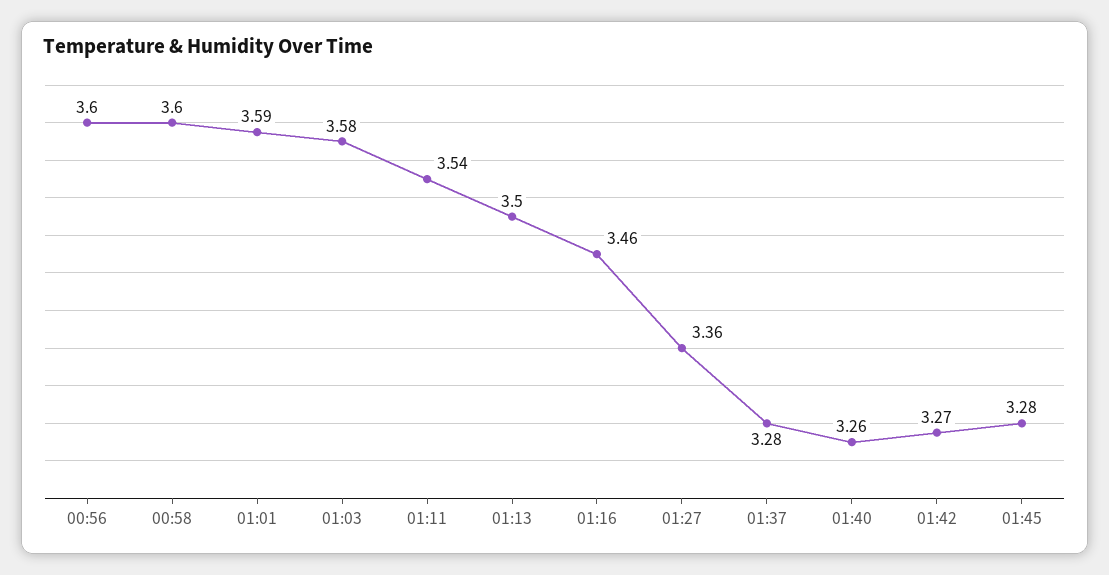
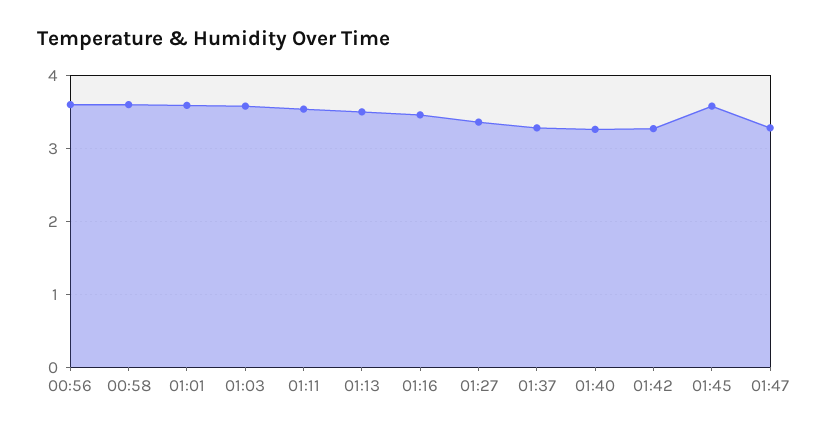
01:45: 3.28 -> 3.6
01:47: none -> 3.3

